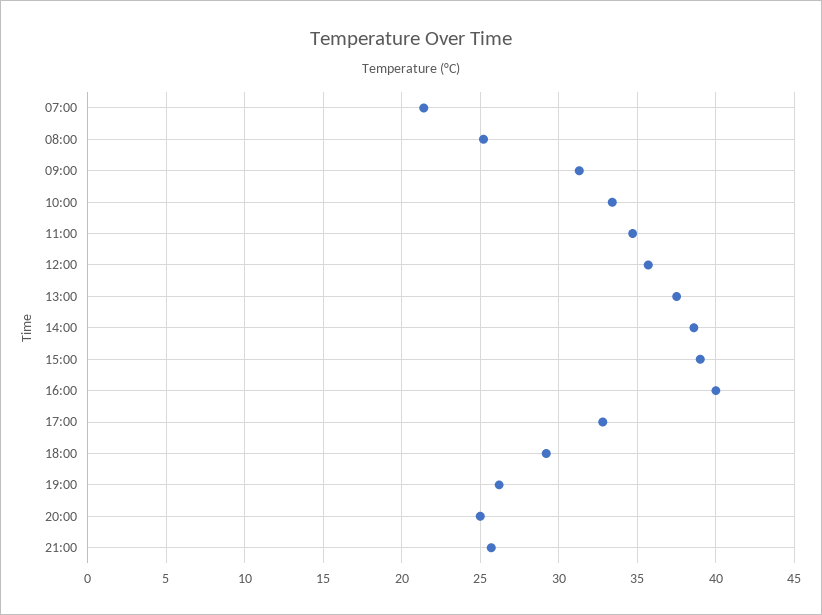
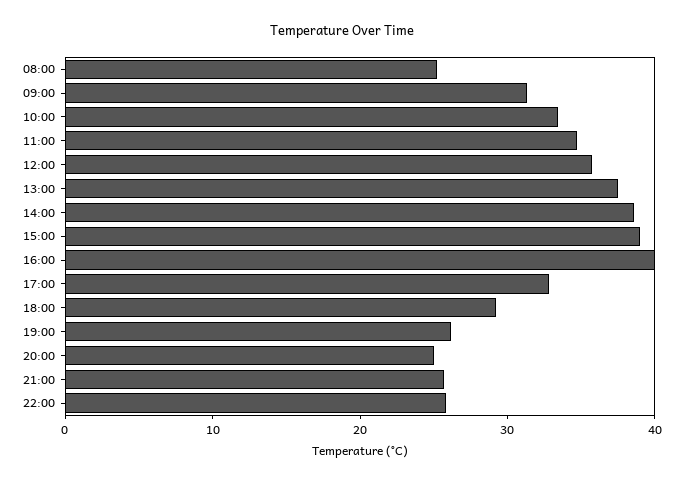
07:00: 21.5 -> none
22:00: none -> 26

